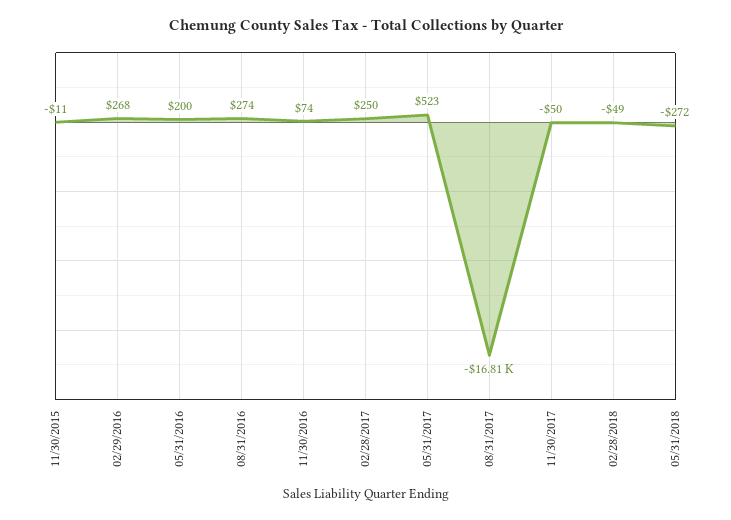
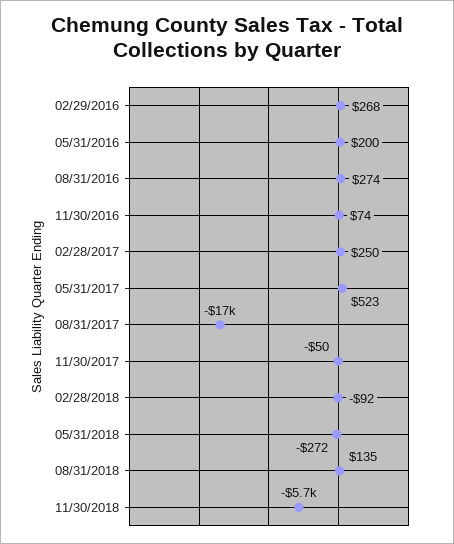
11/30/2015: -11 -> none
02/28/2018: -49 -> -92
08/31/2018: none -> 135
11/30/2018: none -> -5700

